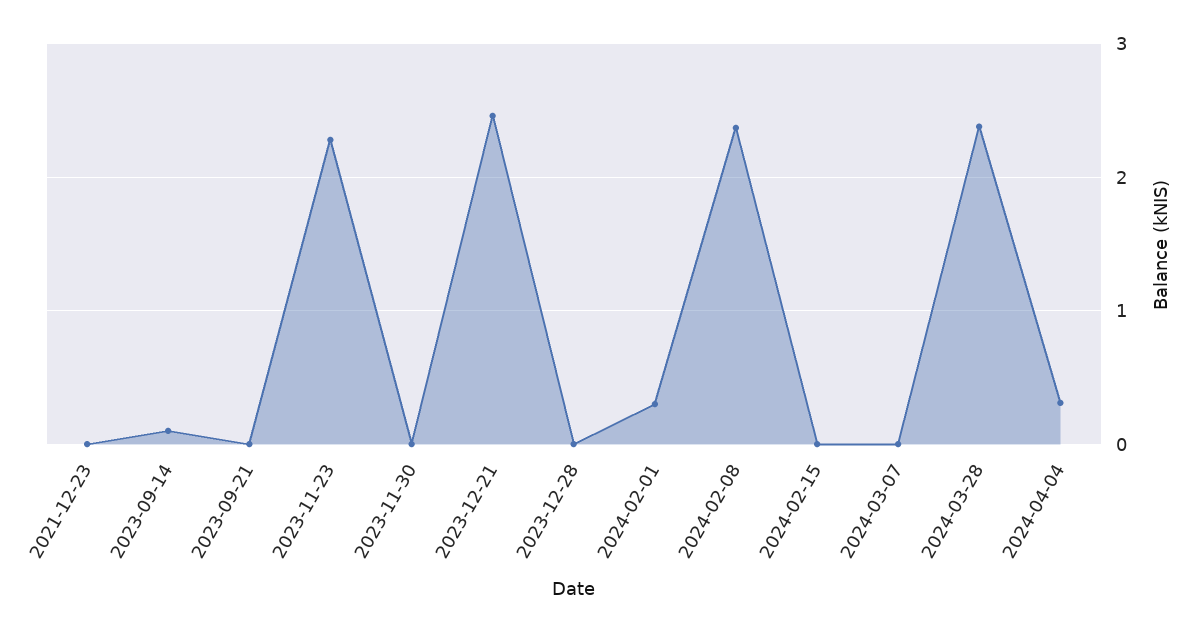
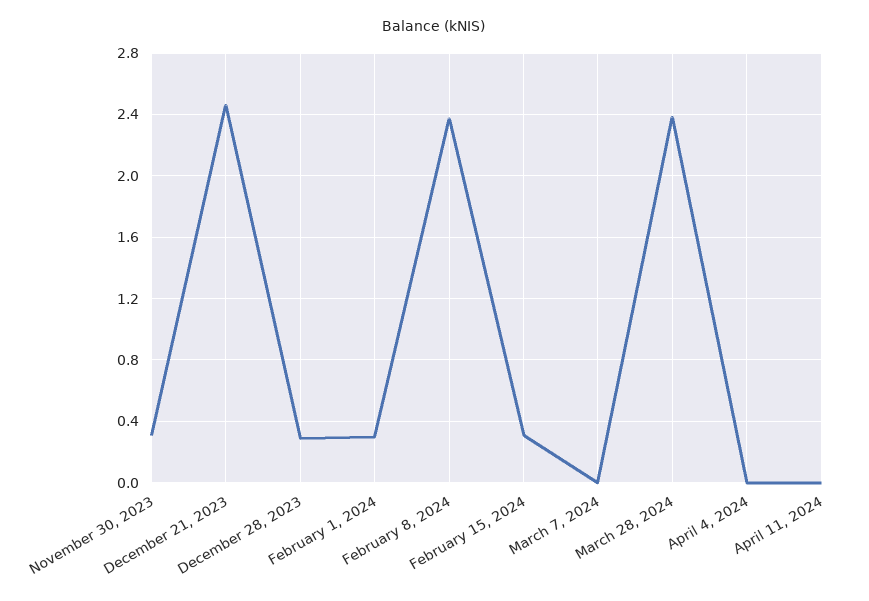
2021-12-23: 0 -> none
2023-09-14: 0.1 -> none
2023-09-21: 0 -> none
2023-11-23: 2.3 -> none
2023-11-30: 0 -> 0.3
2023-12-28: 0 -> 0.3
2024-02-15: 0 -> 0.3
2024-04-04: 0.3 -> 0
April 11, 2024: none -> 0

